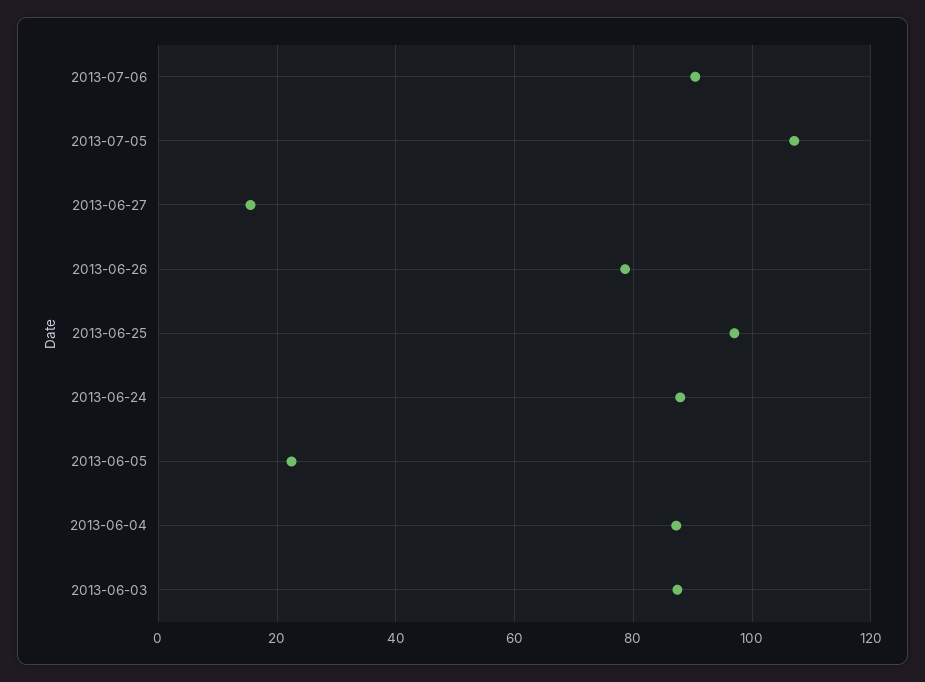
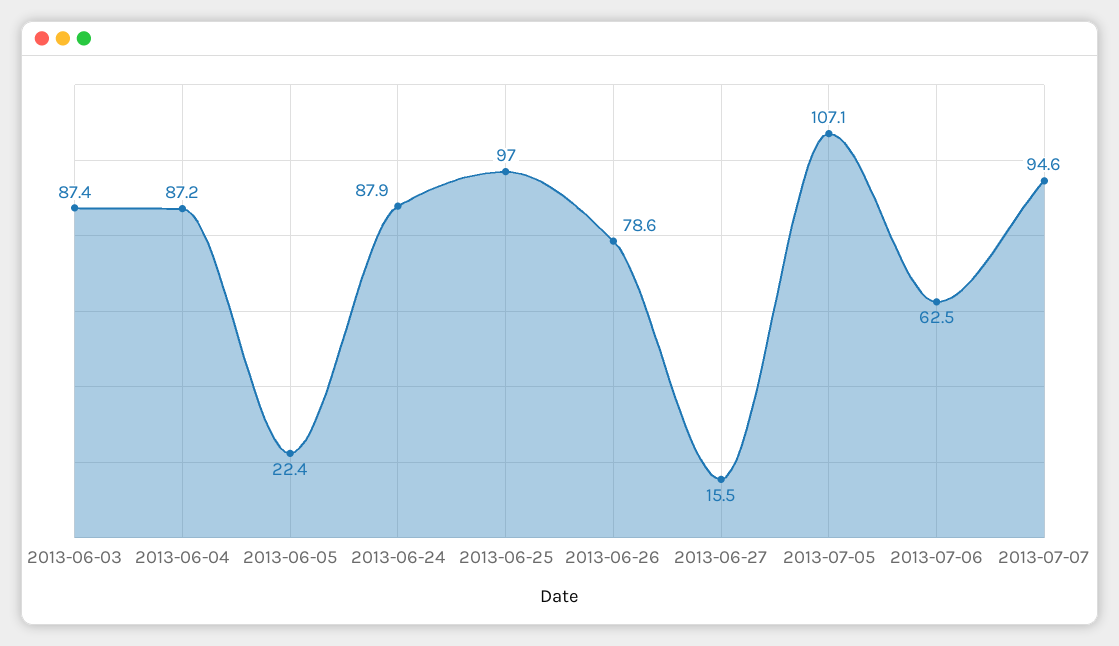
2013-07-06: 90 -> 62.5
2013-07-07: none -> 94.6

